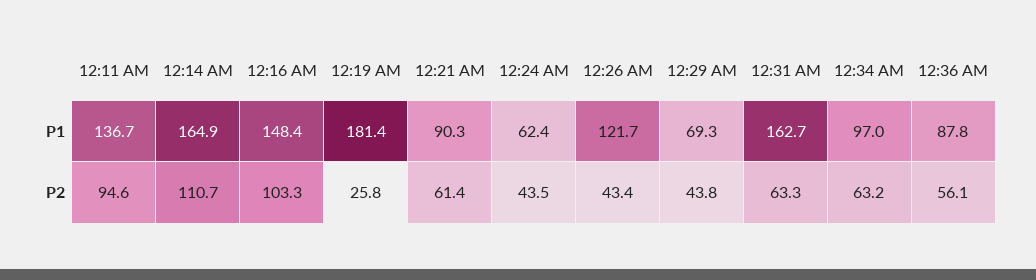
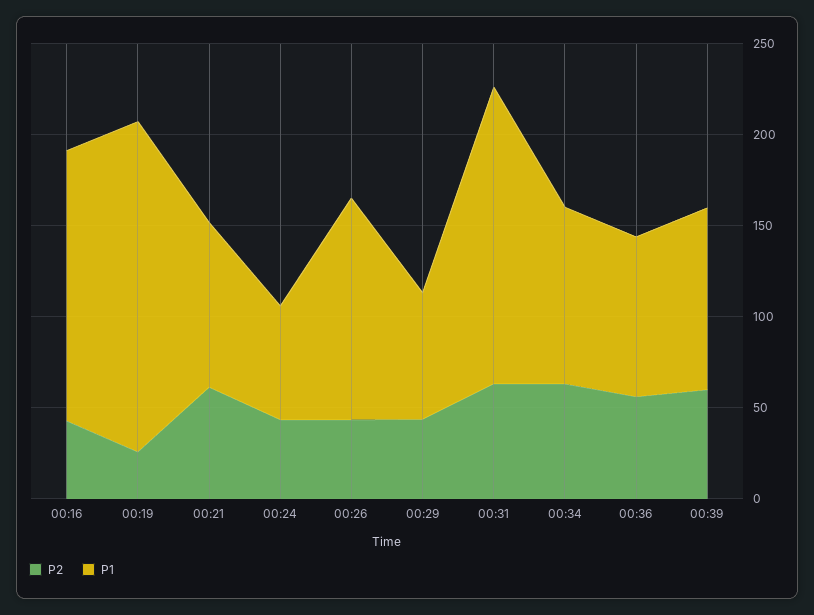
P1, 12:11 AM: 136.7 -> none
P1, 12:14 AM: 164.9 -> none
P2, 12:11 AM: 94.6 -> none
P2, 12:14 AM: 110.7 -> none
P2, 12:16 AM: 103.3 -> 40
P2, 00:39: none -> 60
P1, 00:39: none -> 100

